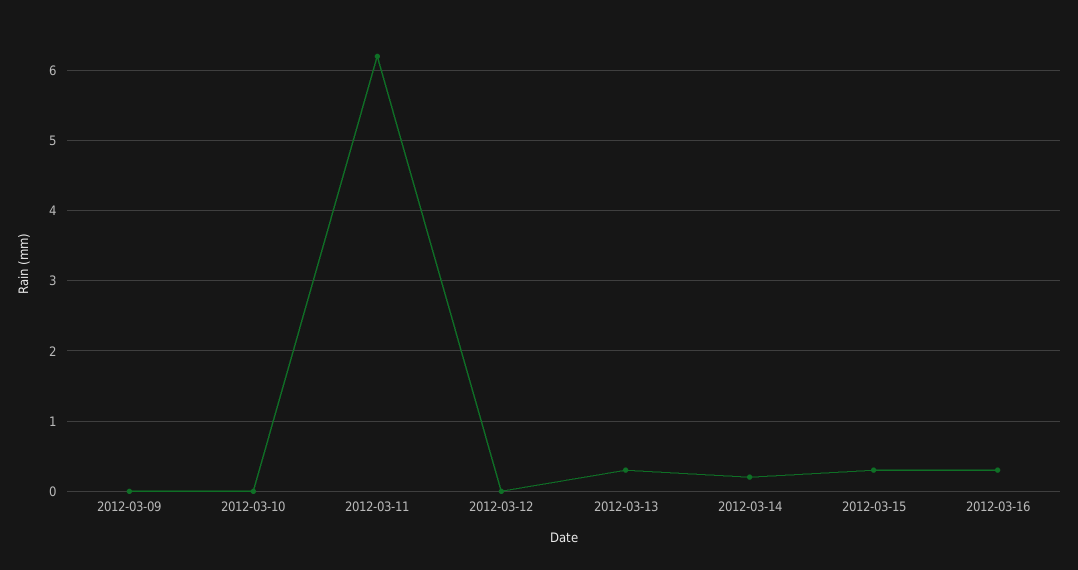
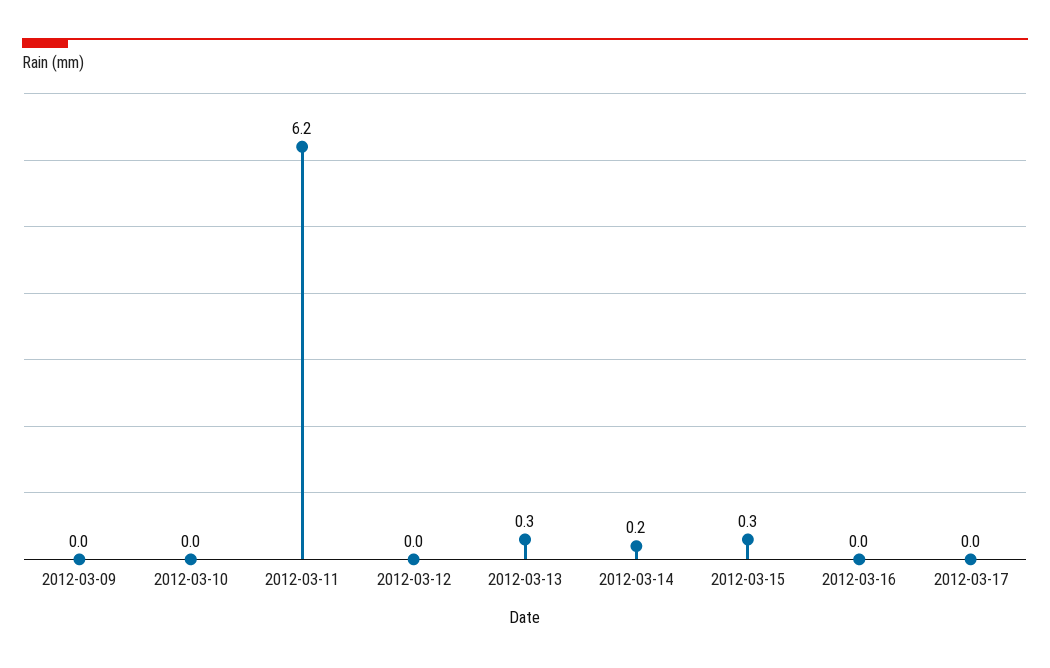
2012-03-16: 0.3 -> 0
2012-03-17: none -> 0

